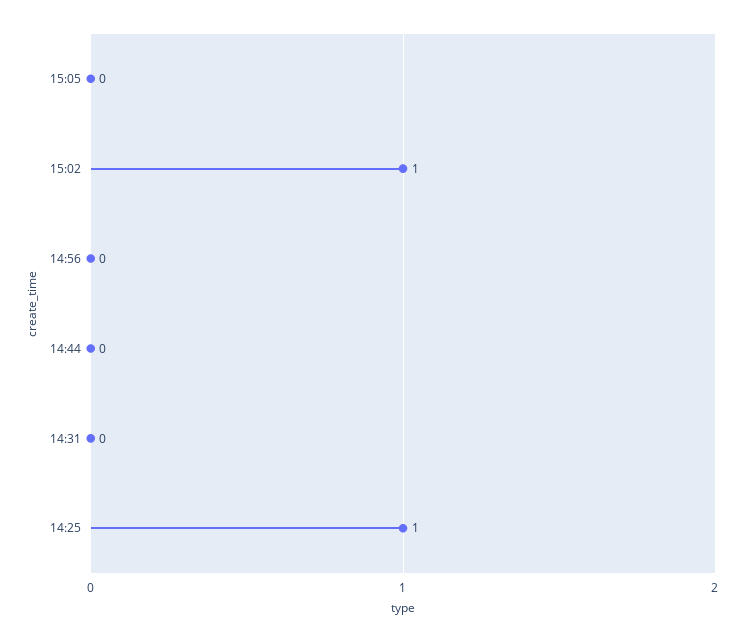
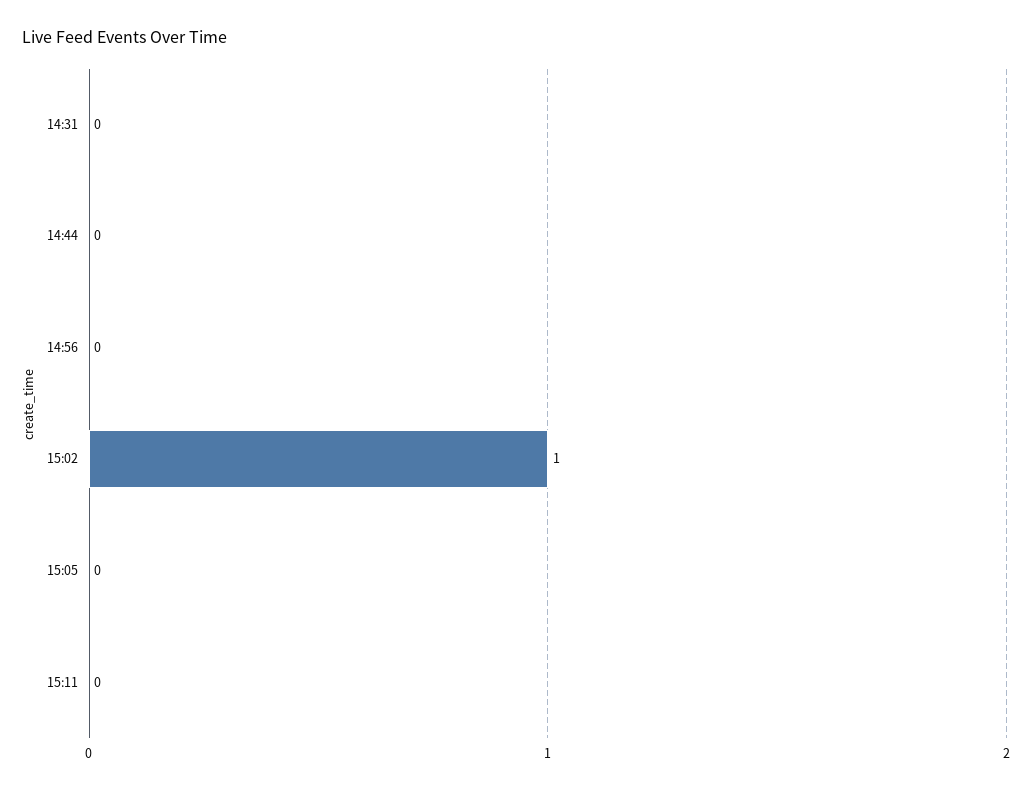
14:25: 1 -> none
15:11: none -> 0

